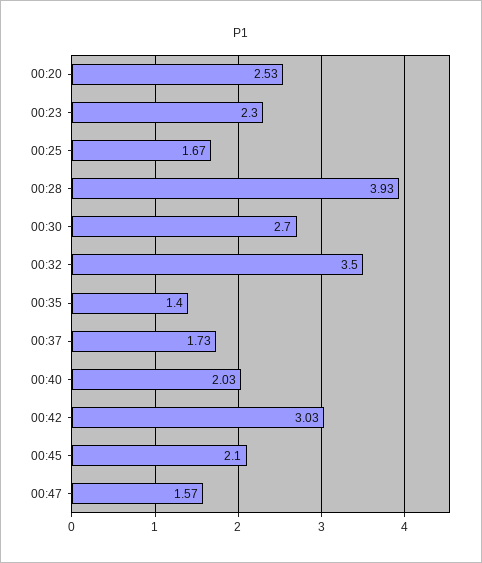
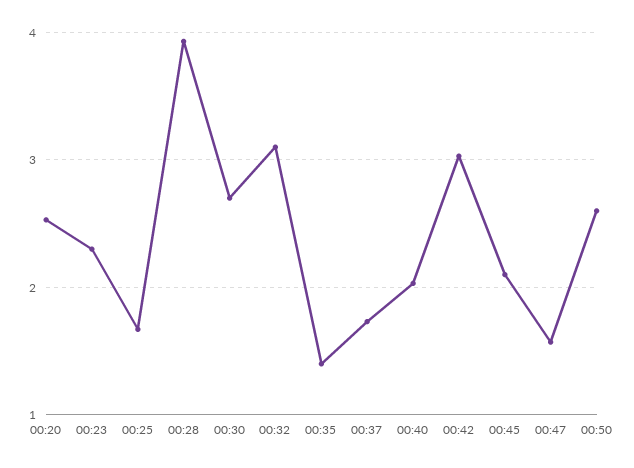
00:32: 3.5 -> 3.1
00:50: none -> 2.6

